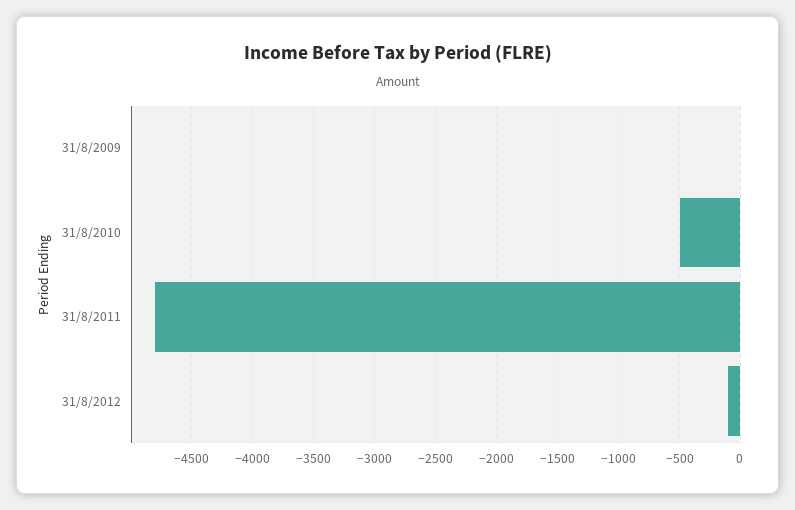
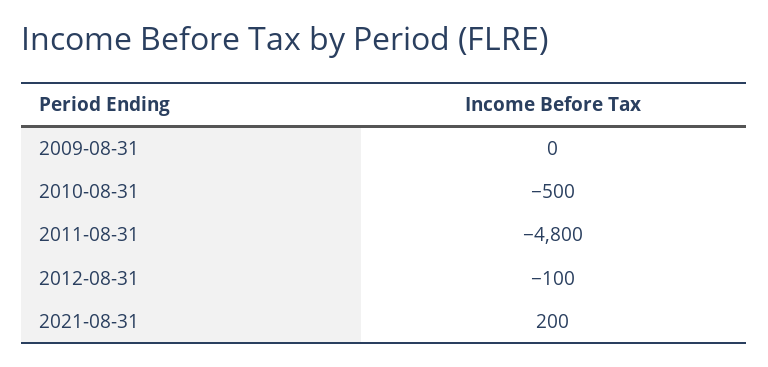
2021-08-31: none -> 200

